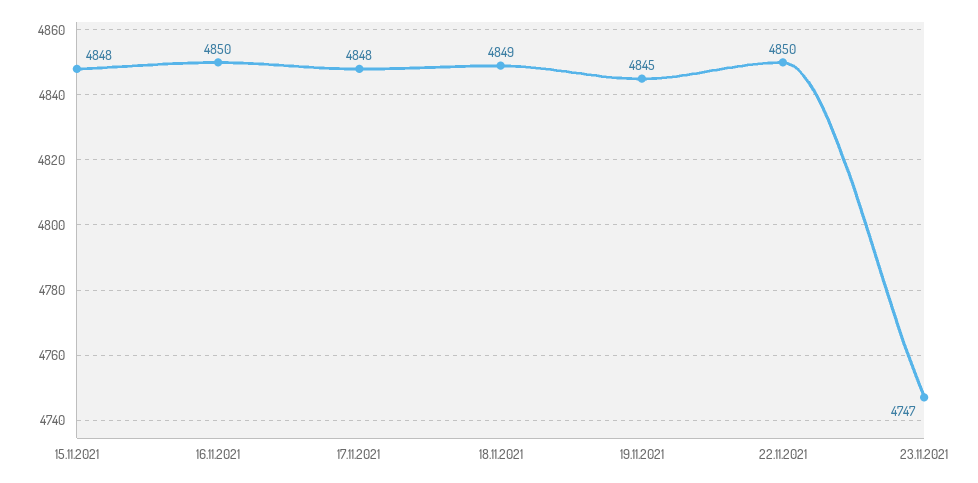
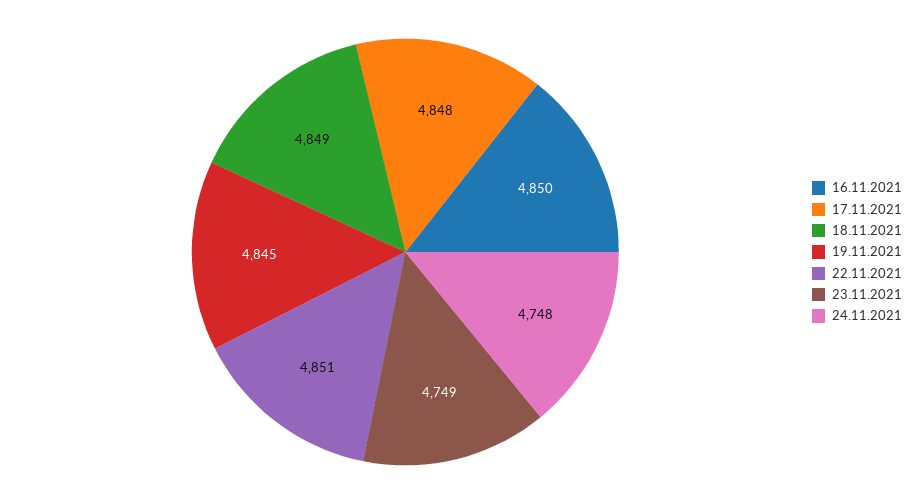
15.11.2021: 4848 -> none
22.11.2021: 4850 -> 4851
23.11.2021: 4747 -> 4749
24.11.2021: none -> 4748

